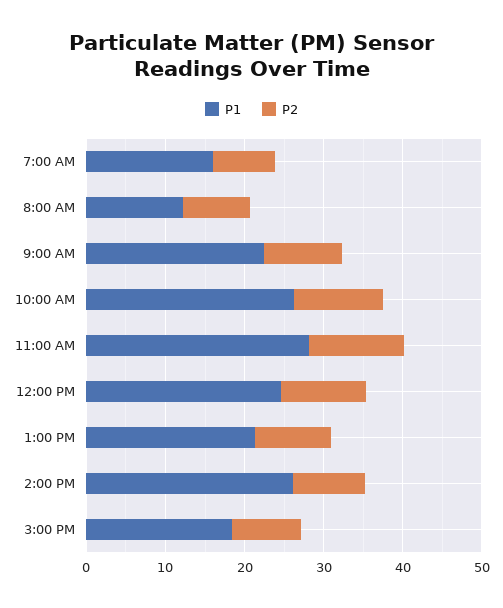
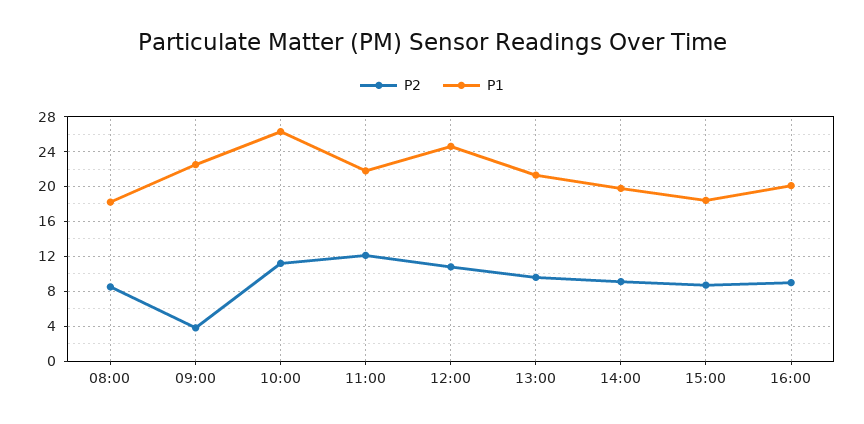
P1, 7:00 AM: 16 -> none
P2, 7:00 AM: 8 -> none
P1, 8:00 AM: 12 -> 18
P2, 9:00 AM: 10 -> 4
P1, 11:00 AM: 28 -> 22
P1, 2:00 PM: 26 -> 20
P2, 16:00: none -> 9
P1, 16:00: none -> 20

